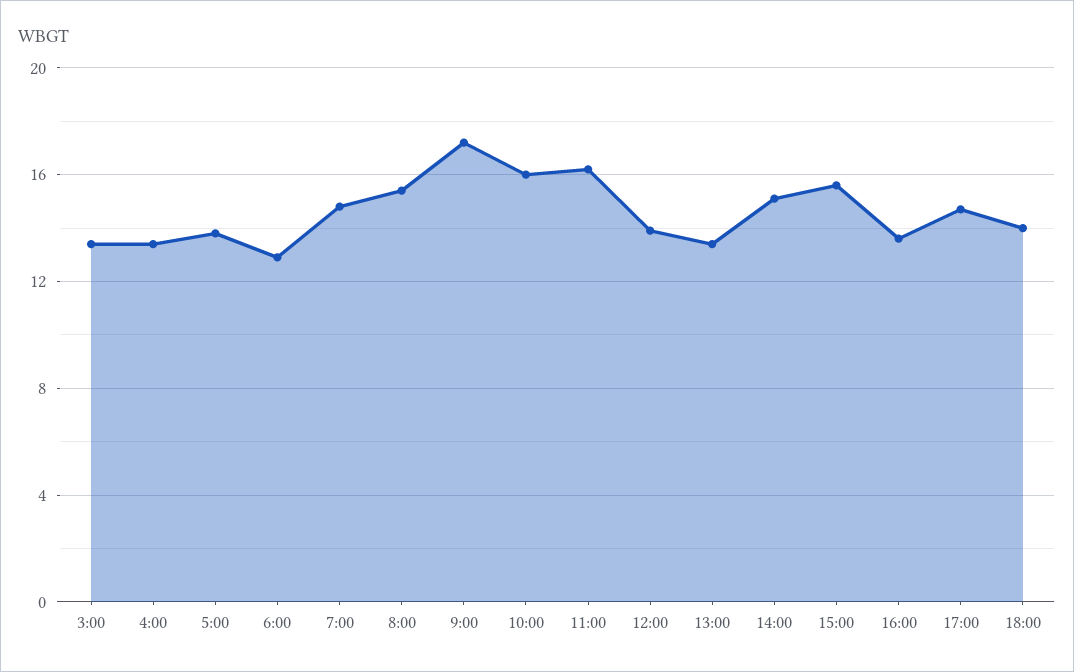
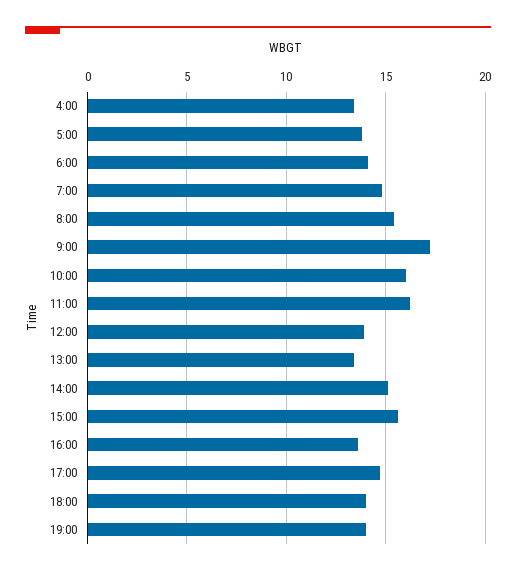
3:00: 13.5 -> none
6:00: 13 -> 14
19:00: none -> 14

